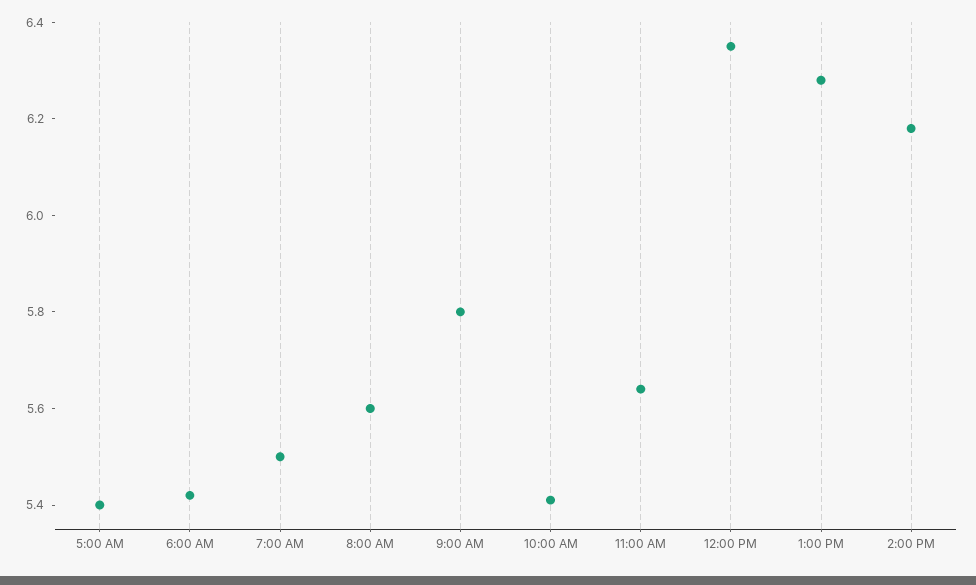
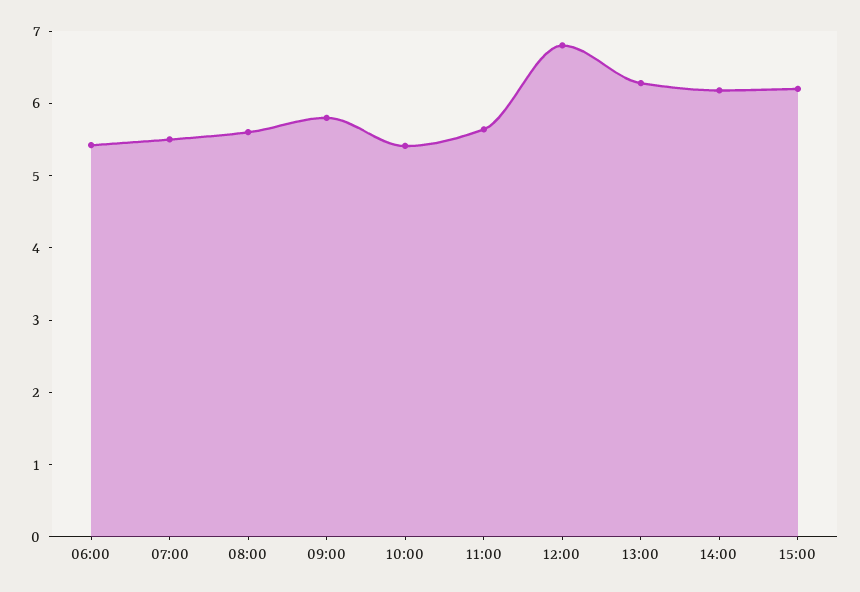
5:00 AM: 5.4 -> none
12:00 PM: 6.35 -> 6.8
15:00: none -> 6.2

